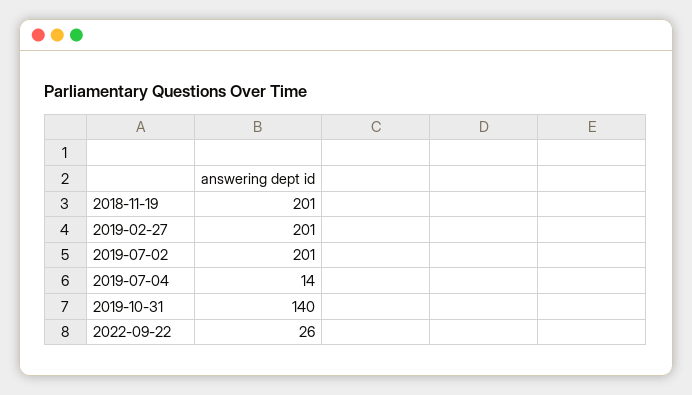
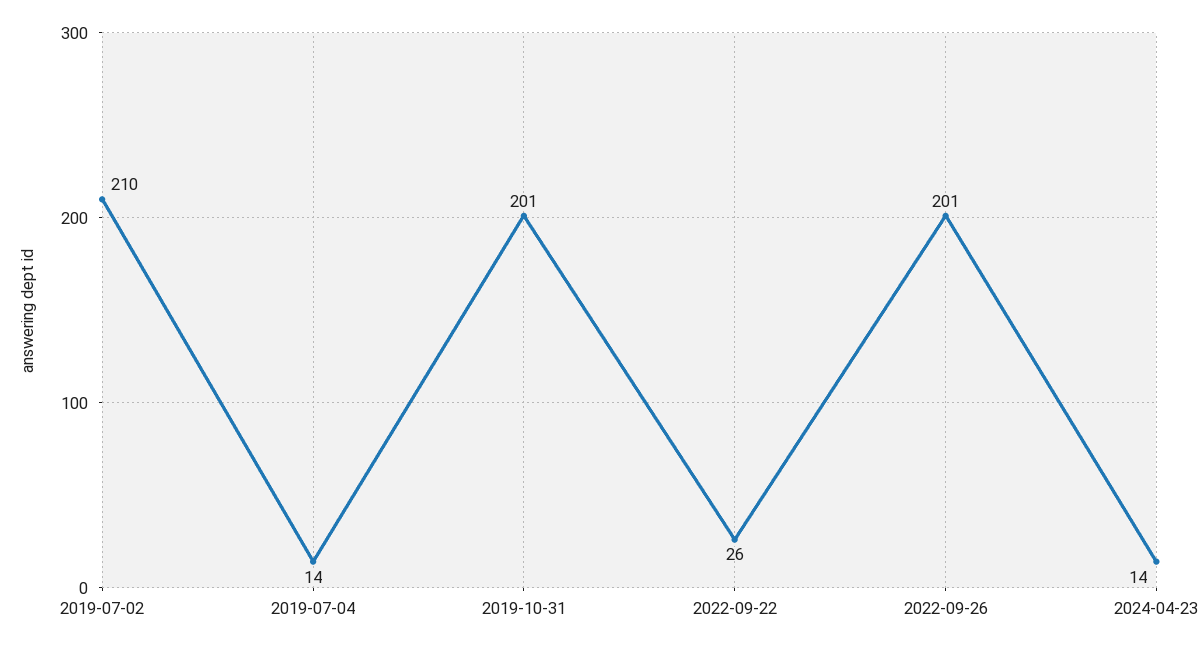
2018-11-19: 201 -> none
2019-02-27: 201 -> none
2019-07-02: 201 -> 210
2019-10-31: 140 -> 201
2022-09-26: none -> 201
2024-04-23: none -> 14

